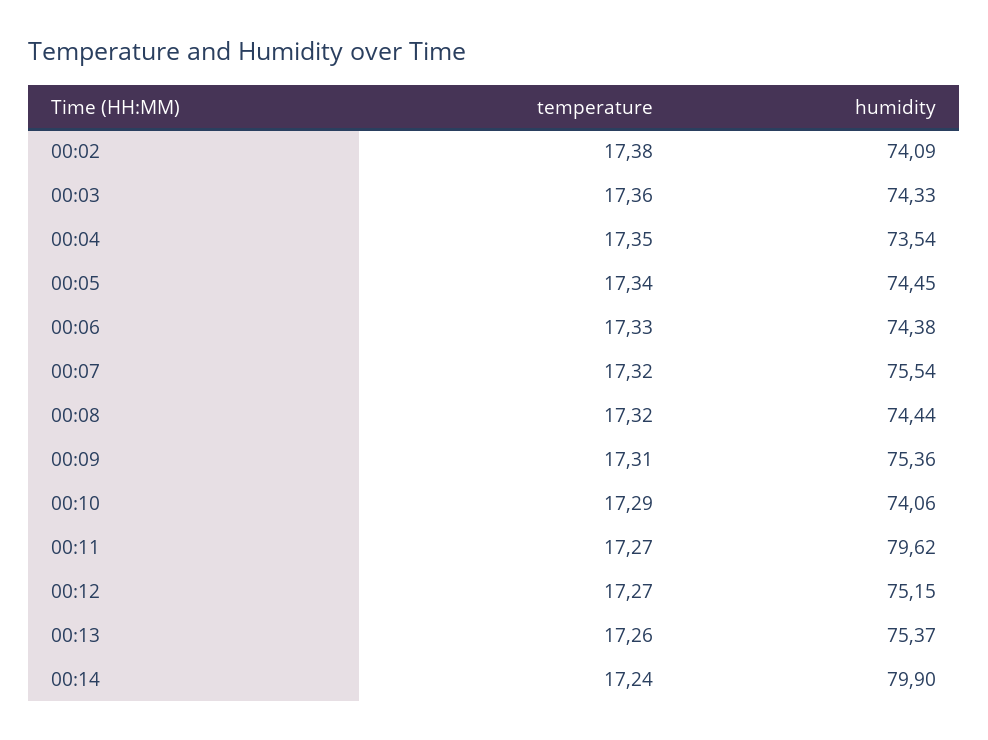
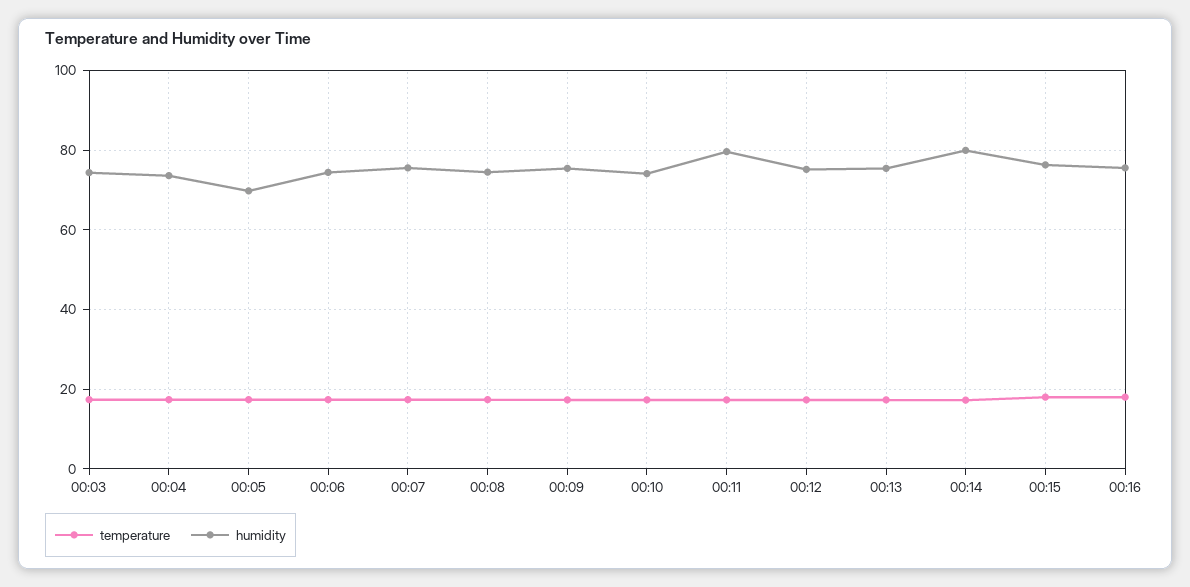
temperature, 00:02: 17.38 -> none
humidity, 00:02: 74.09 -> none
humidity, 00:05: 74.45 -> 70
temperature, 00:15: none -> 18
humidity, 00:15: none -> 76
temperature, 00:16: none -> 18
humidity, 00:16: none -> 76

